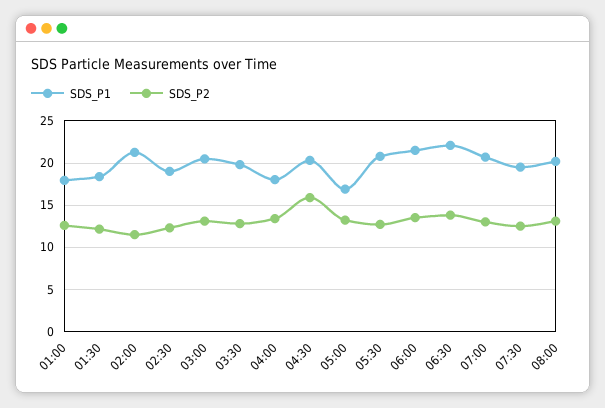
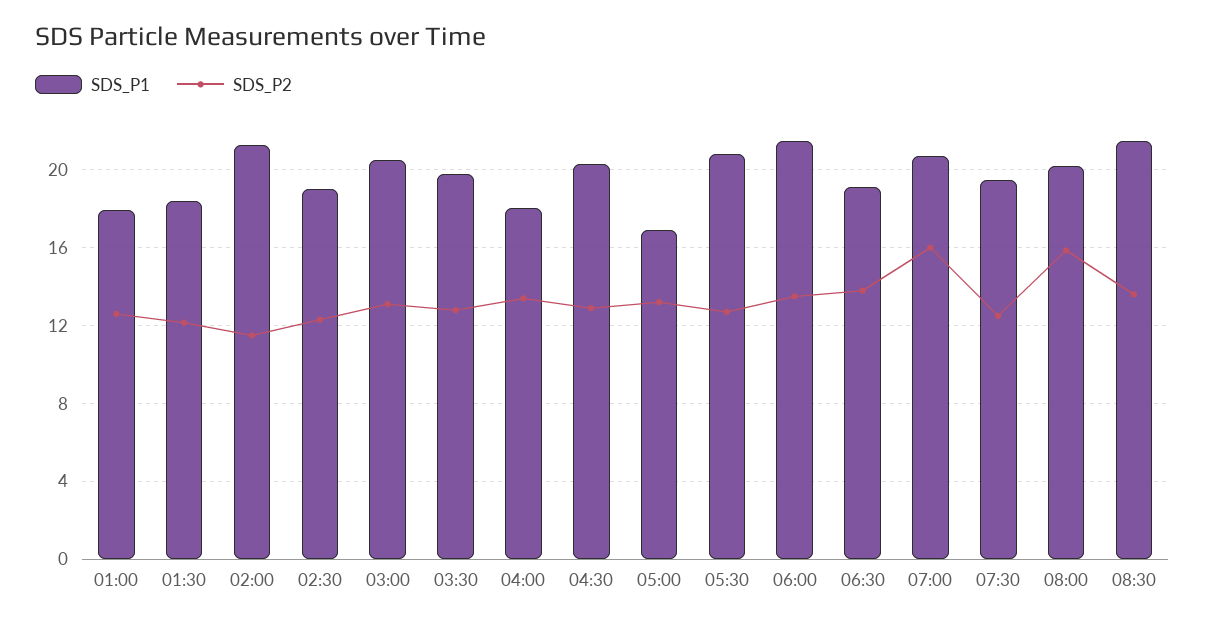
SDS_P2, 04:30: 16 -> 13
SDS_P1, 06:30: 22 -> 19
SDS_P2, 07:00: 13 -> 16
SDS_P2, 08:00: 13 -> 16
SDS_P1, 08:30: none -> 21.5
SDS_P2, 08:30: none -> 13.5

